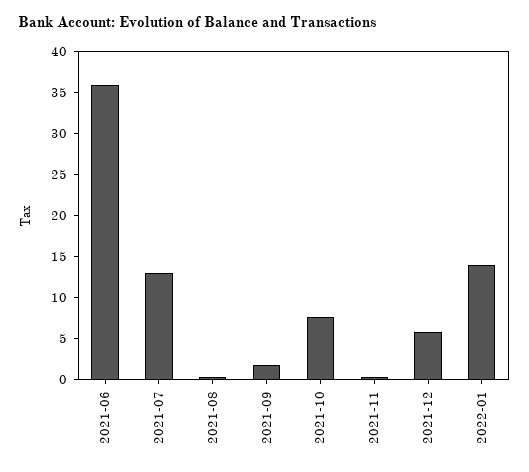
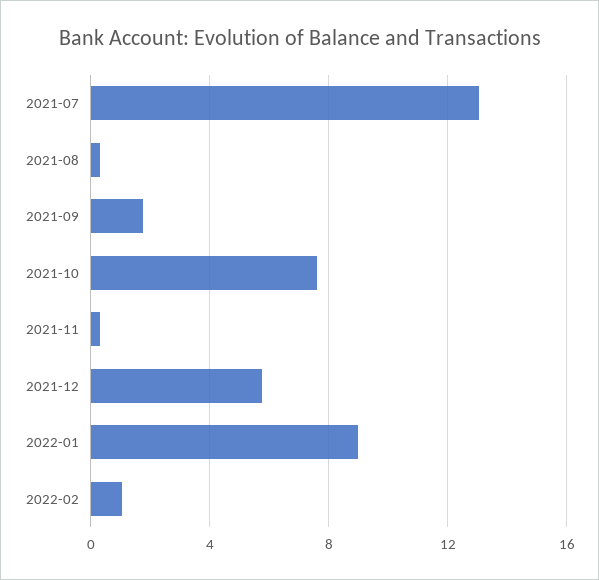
2021-06: 36 -> none
2022-01: 14 -> 9
2022-02: none -> 1

